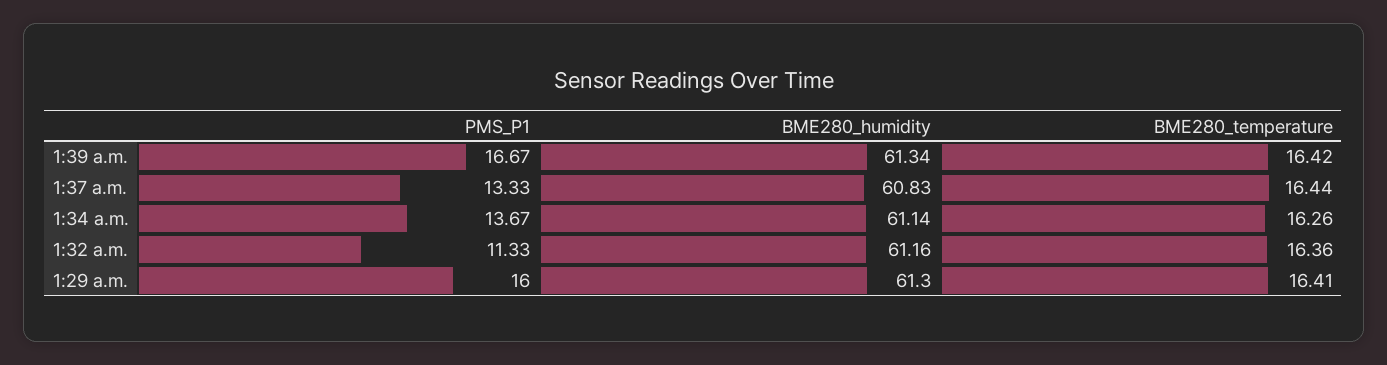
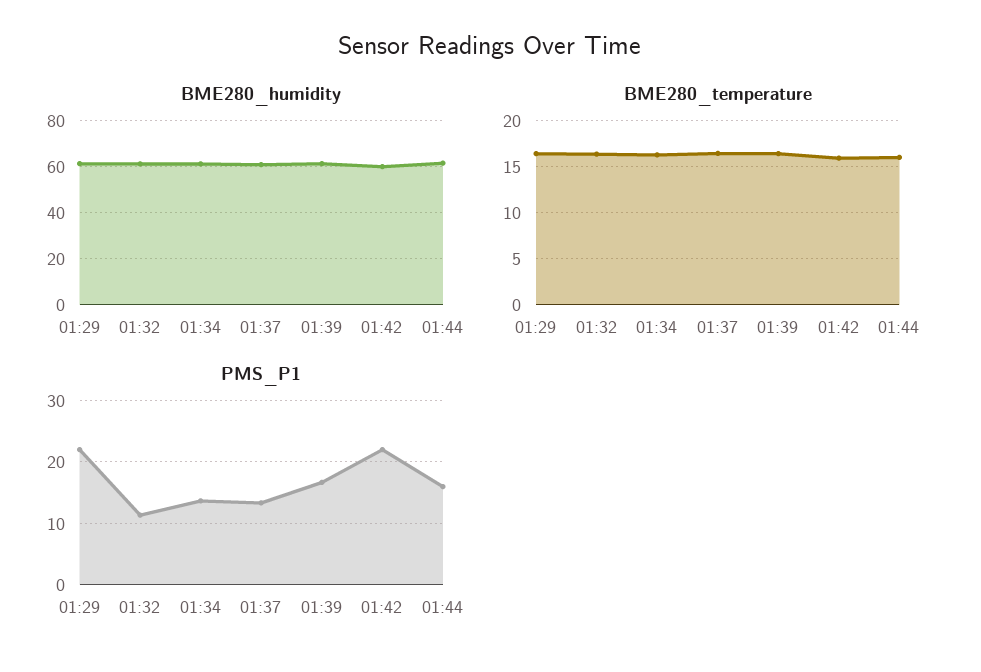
PMS_P1, 1:29 a.m.: 16 -> 22
BME280_humidity, 01:42: none -> 60
BME280_humidity, 01:44: none -> 60
BME280_temperature, 01:42: none -> 16
BME280_temperature, 01:44: none -> 16
PMS_P1, 01:42: none -> 22
PMS_P1, 01:44: none -> 16

